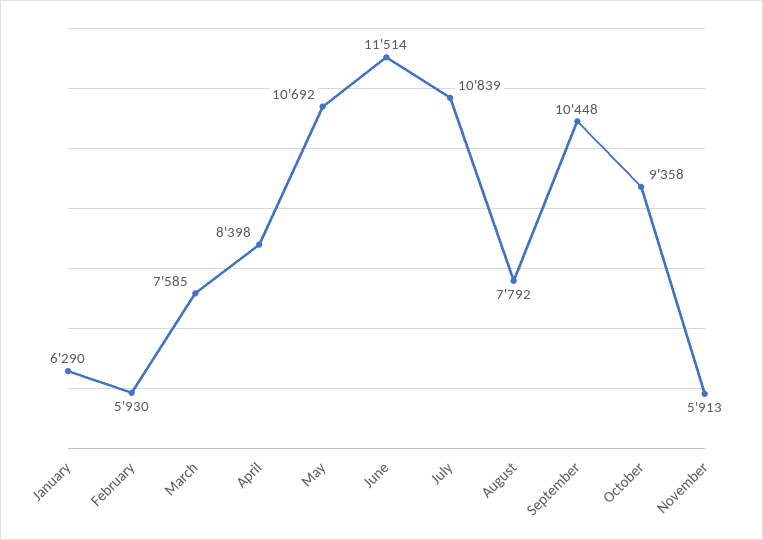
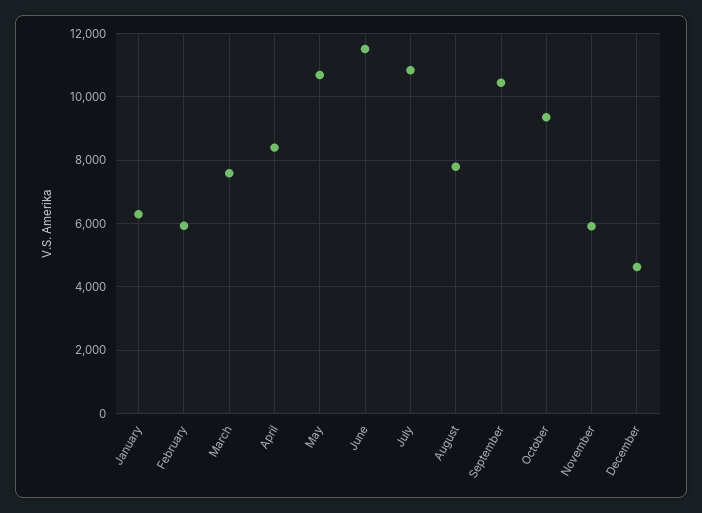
December: none -> 4600

